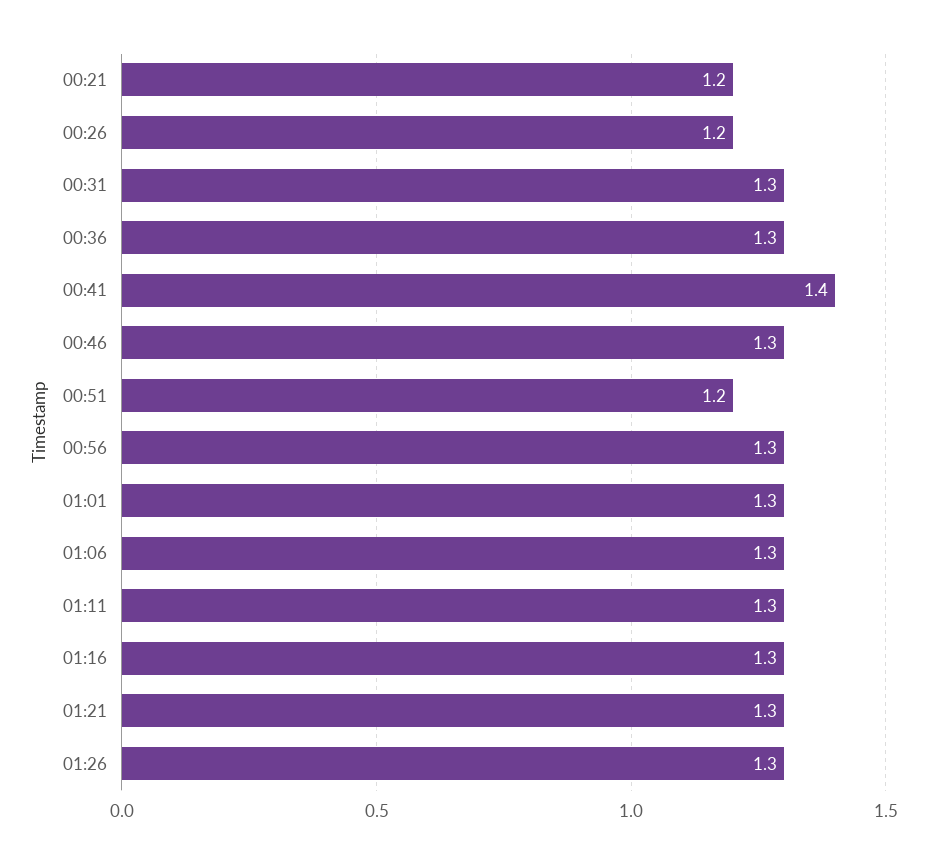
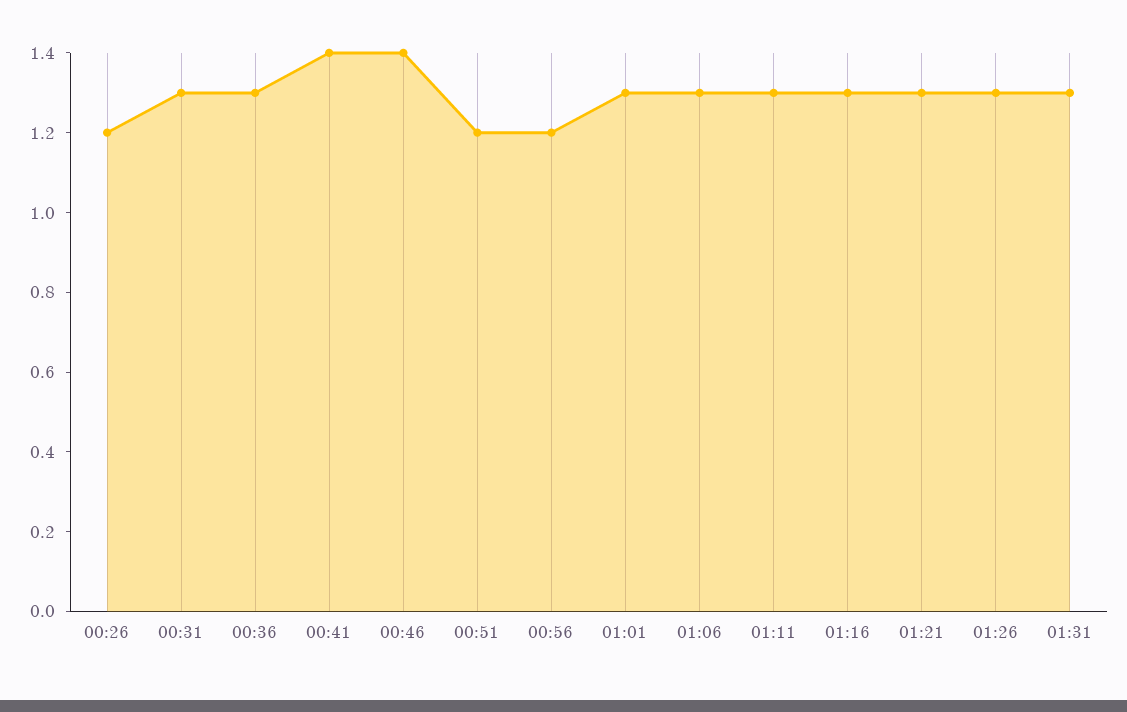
00:21: 1.2 -> none
00:46: 1.3 -> 1.4
00:56: 1.3 -> 1.2
01:31: none -> 1.3

